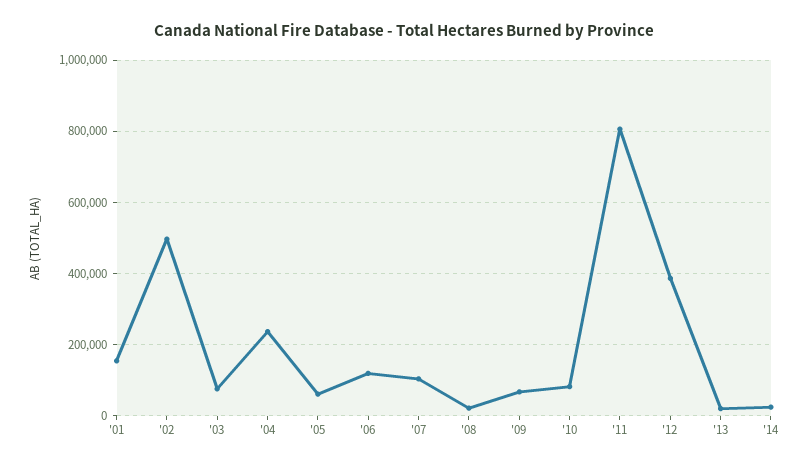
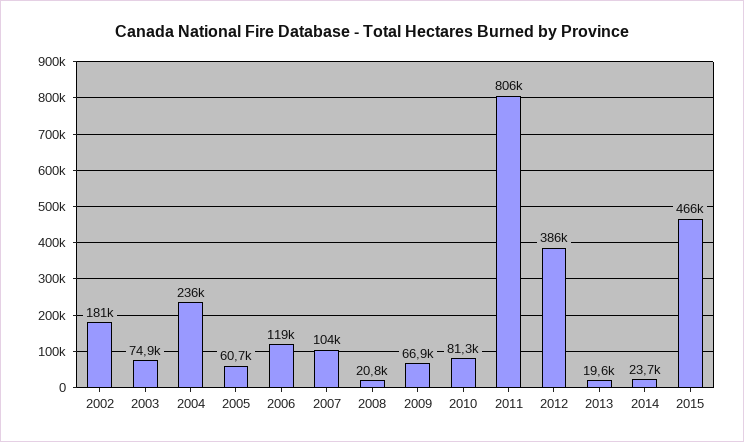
'01: 160000 -> none
'02: 500000 -> 181000
2015: none -> 466000

